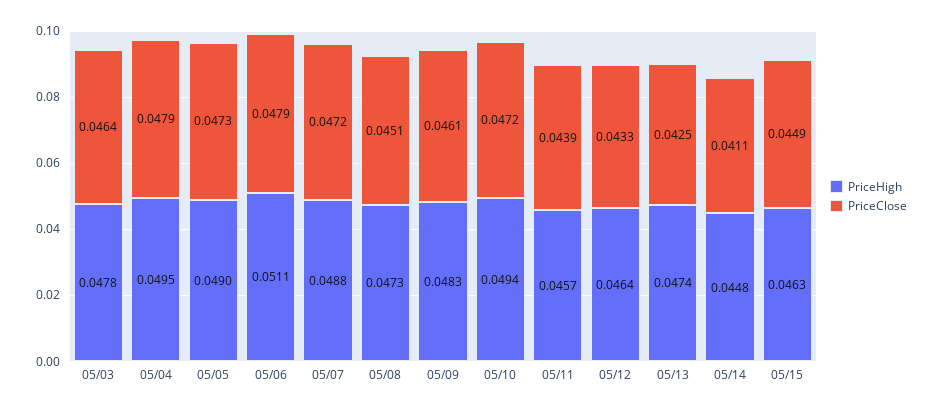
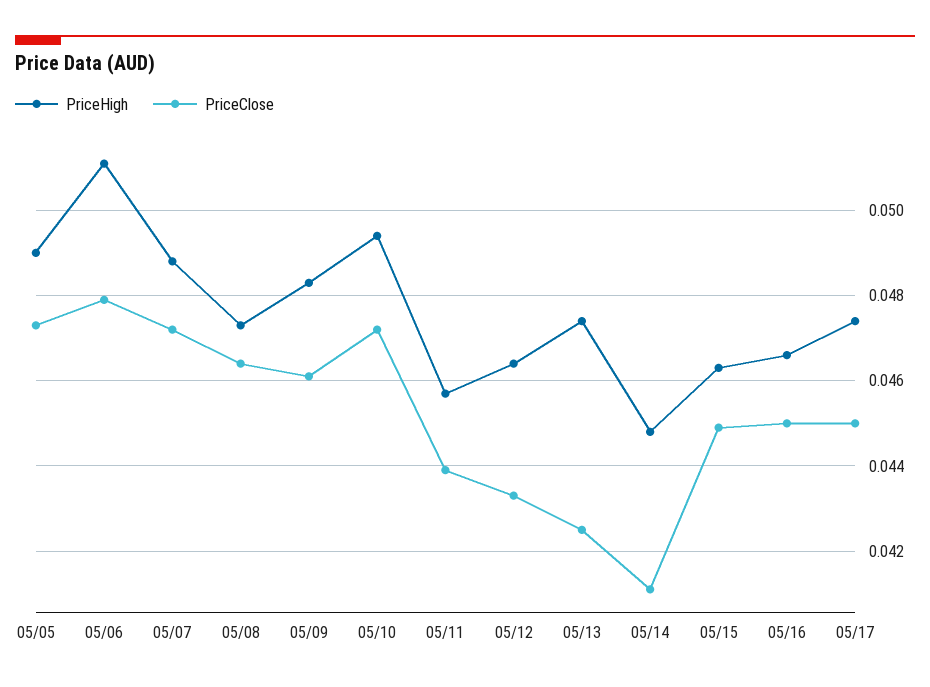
PriceHigh, 05/03: 0.0478 -> none
PriceClose, 05/03: 0.0464 -> none
PriceHigh, 05/04: 0.0495 -> none
PriceClose, 05/04: 0.0479 -> none
PriceClose, 05/08: 0.0451 -> 0.0465
PriceHigh, 05/16: none -> 0.0465
PriceClose, 05/16: none -> 0.045
PriceHigh, 05/17: none -> 0.0475
PriceClose, 05/17: none -> 0.045

